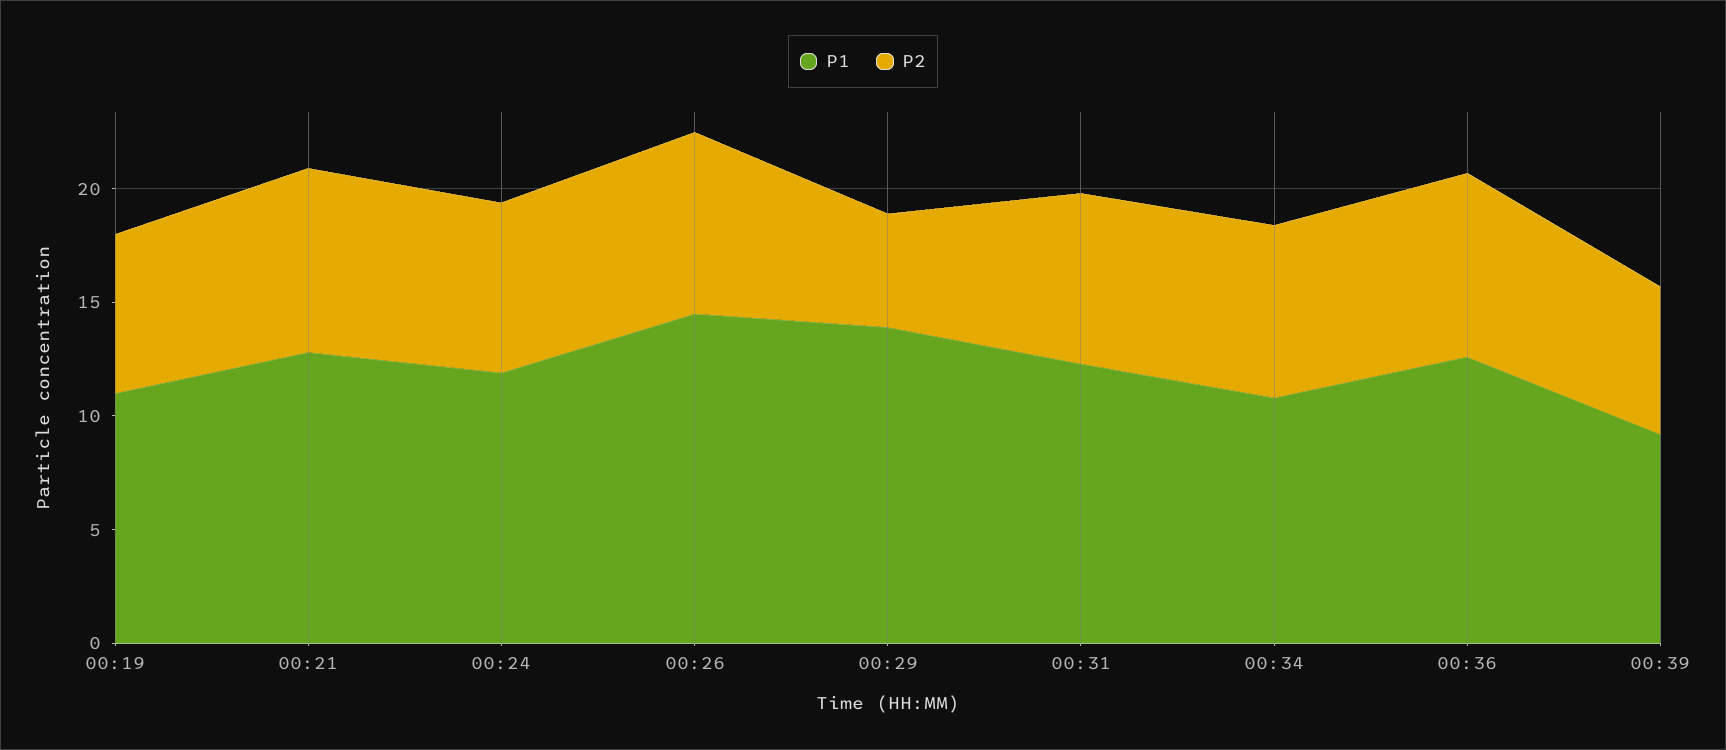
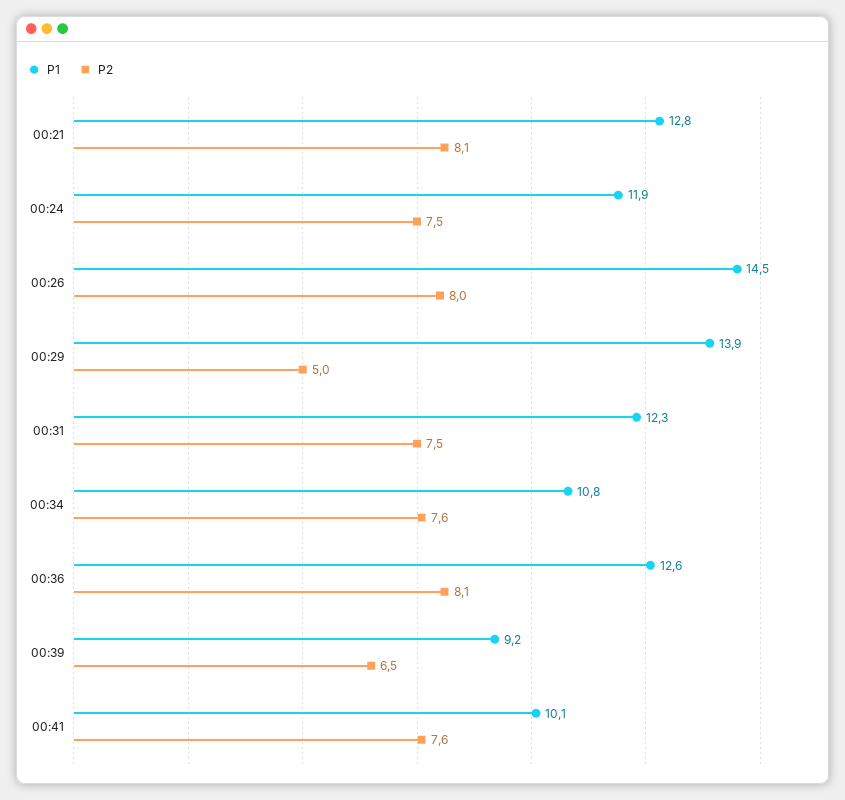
P1, 00:19: 11 -> none
P2, 00:19: 7 -> none
P1, 00:41: none -> 10.1
P2, 00:41: none -> 7.6

